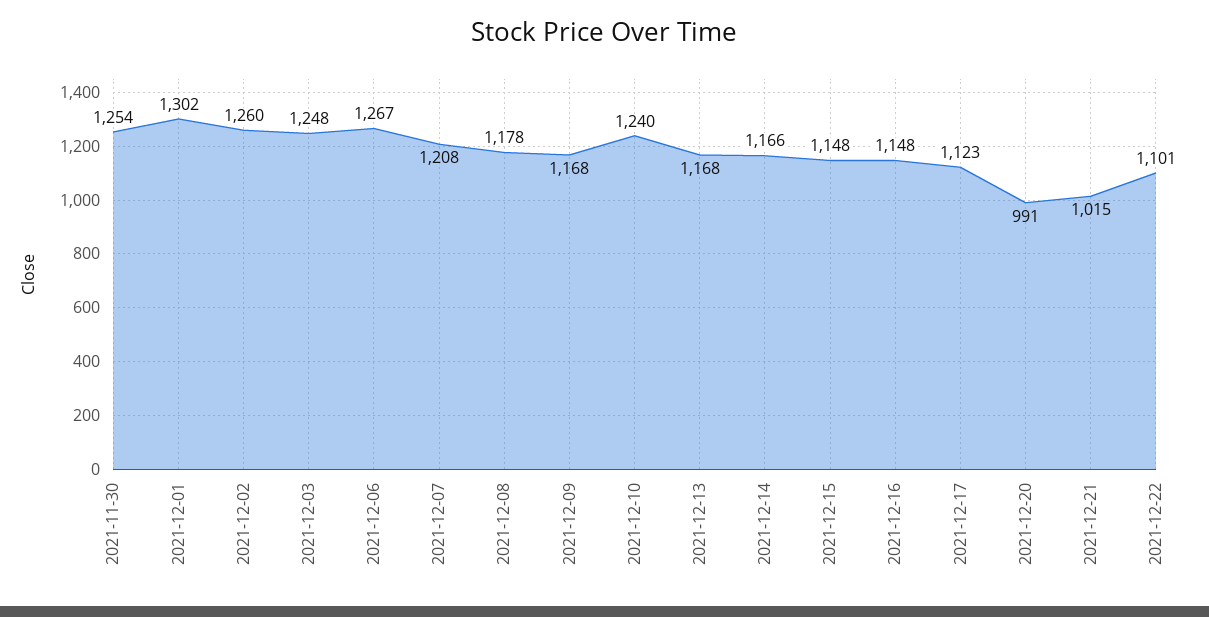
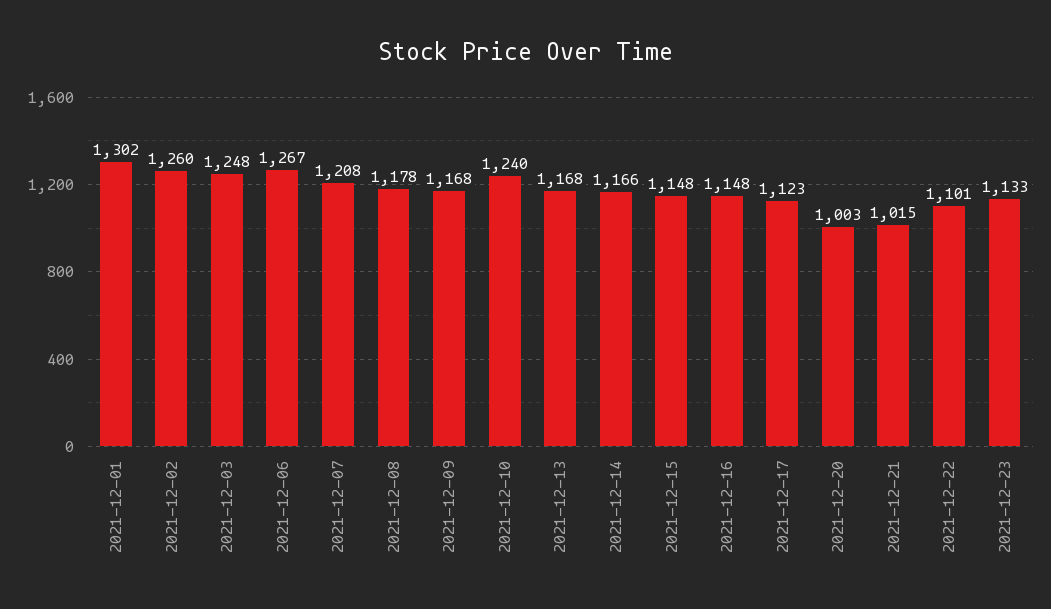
2021-11-30: 1254 -> none
2021-12-20: 991 -> 1003
2021-12-23: none -> 1133

